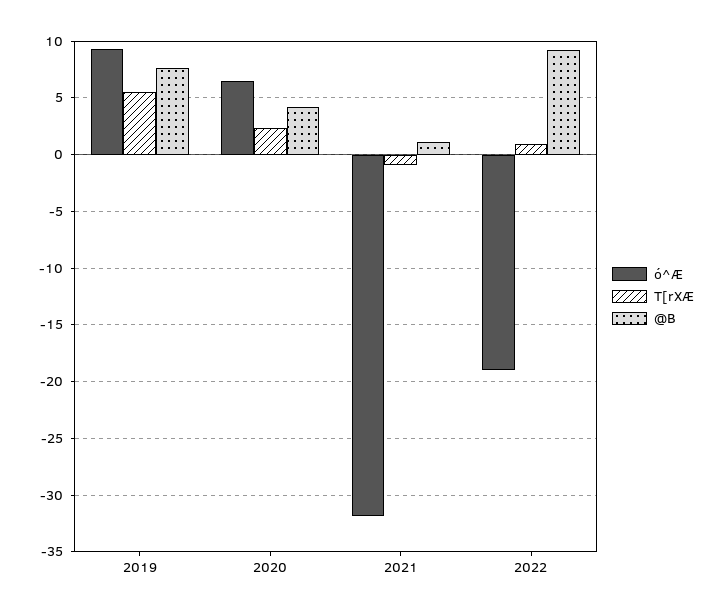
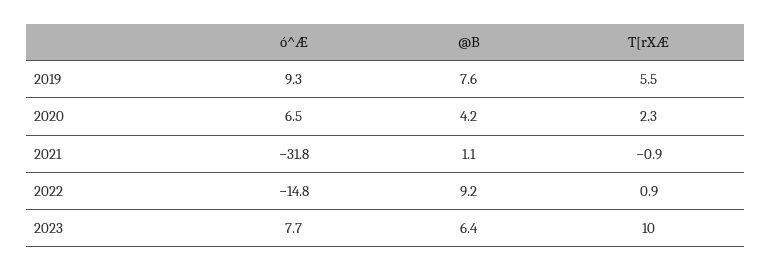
ó^Æ, 2022: -19 -> -14.8
ó^Æ, 2023: none -> 7.7
@B, 2023: none -> 6.4
T[rXÆ, 2023: none -> 10

